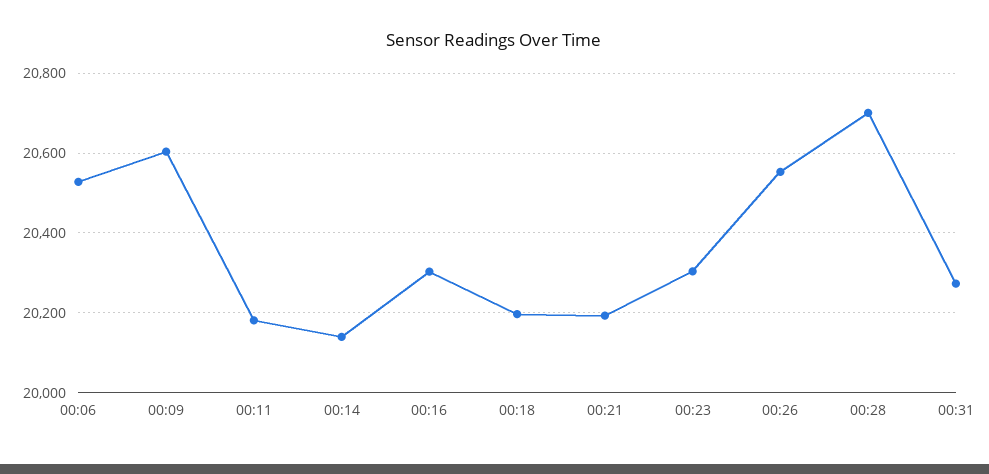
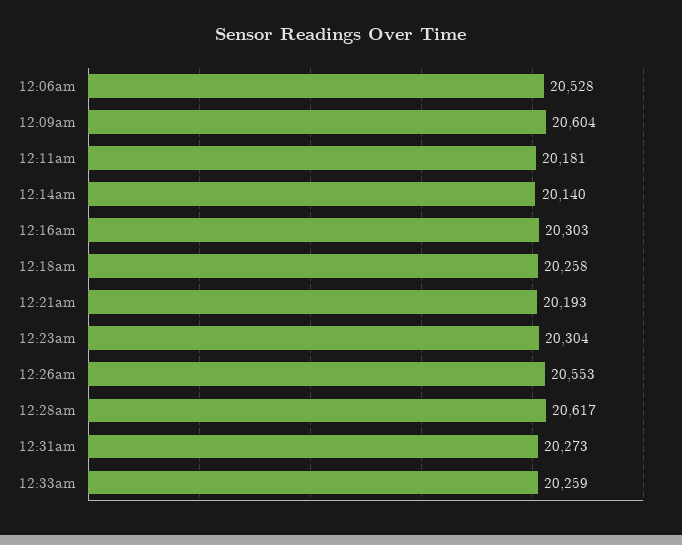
00:18: 20200 -> 20258
00:28: 20700 -> 20617
12:33am: none -> 20259

